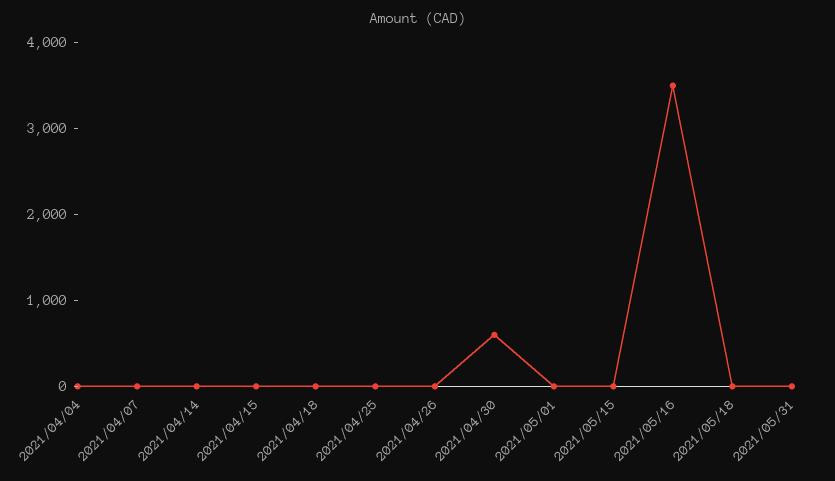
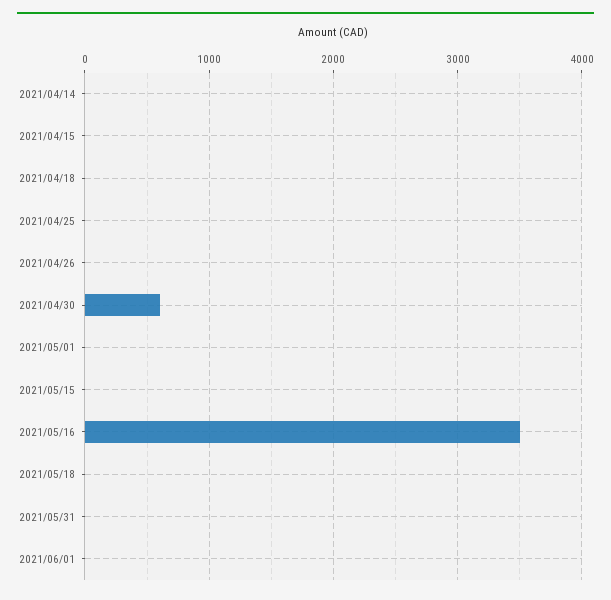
2021/04/04: 0 -> none
2021/04/07: 0 -> none
2021/06/01: none -> 0

